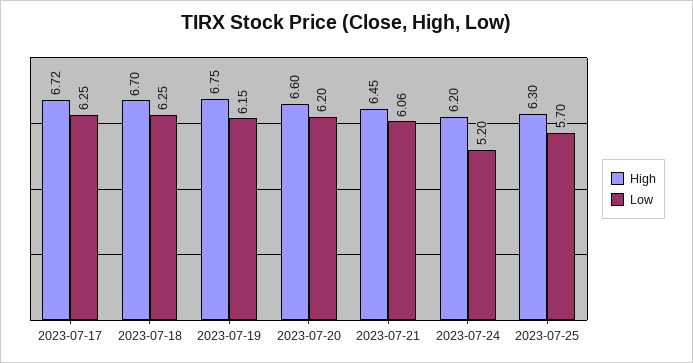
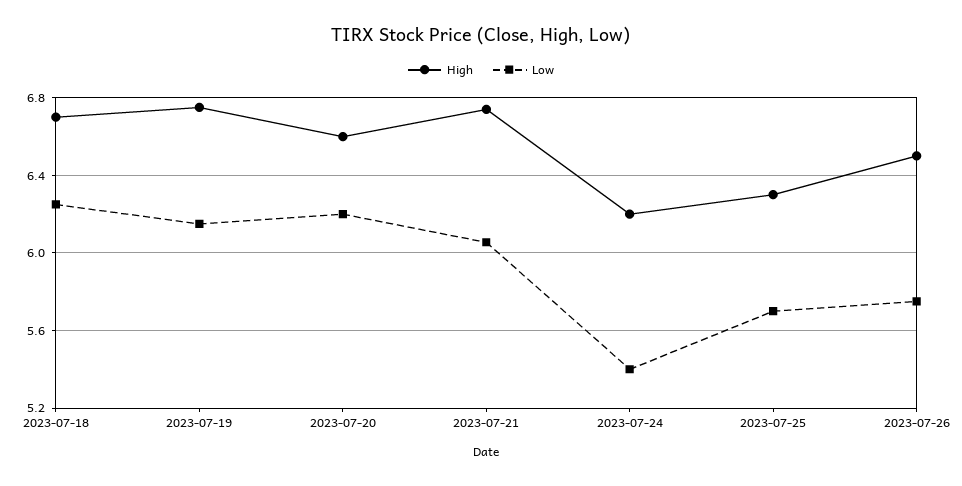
High, 2023-07-17: 6.72 -> none
Low, 2023-07-17: 6.25 -> none
High, 2023-07-21: 6.45 -> 6.75
Low, 2023-07-24: 5.2 -> 5.4
High, 2023-07-26: none -> 6.5
Low, 2023-07-26: none -> 5.75

